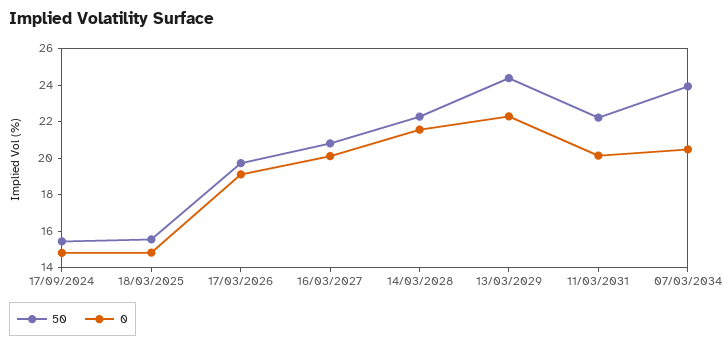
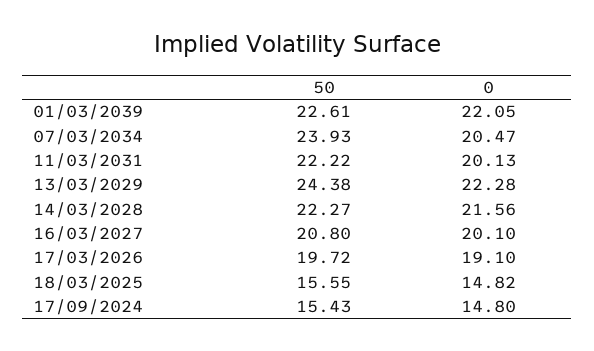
50, 01/03/2039: none -> 22.61
0, 01/03/2039: none -> 22.05

